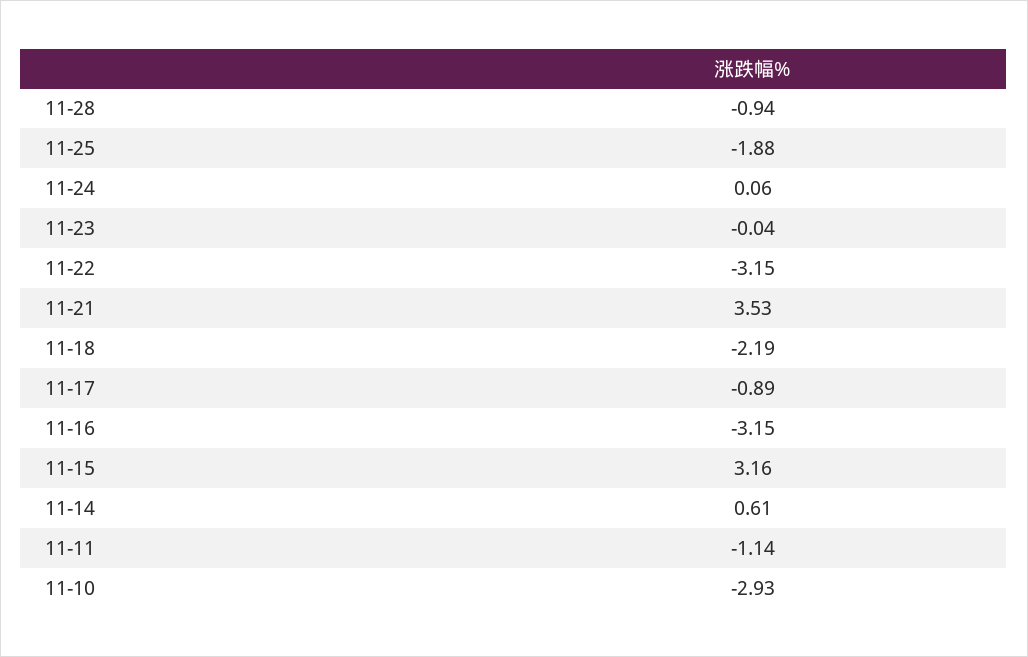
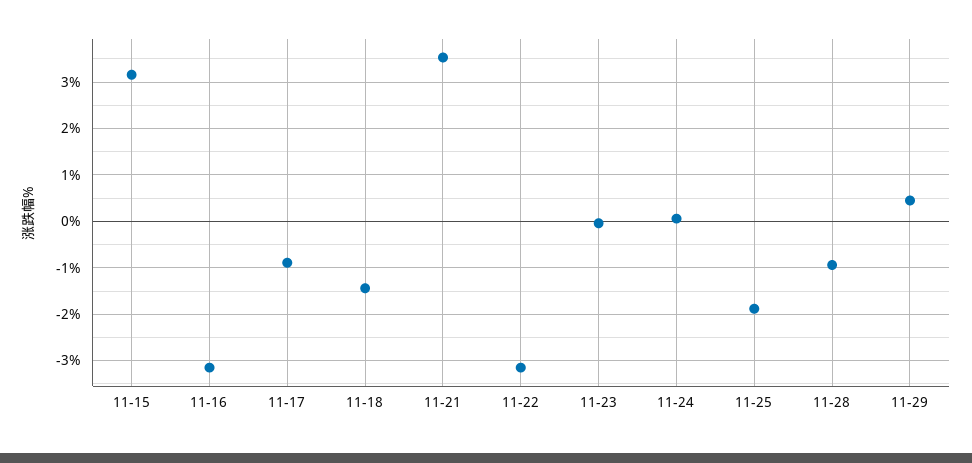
11-18: -2.19 -> -1.4
11-14: 0.61 -> none
11-11: -1.14 -> none
11-10: -2.93 -> none
11-29: none -> 0.4

